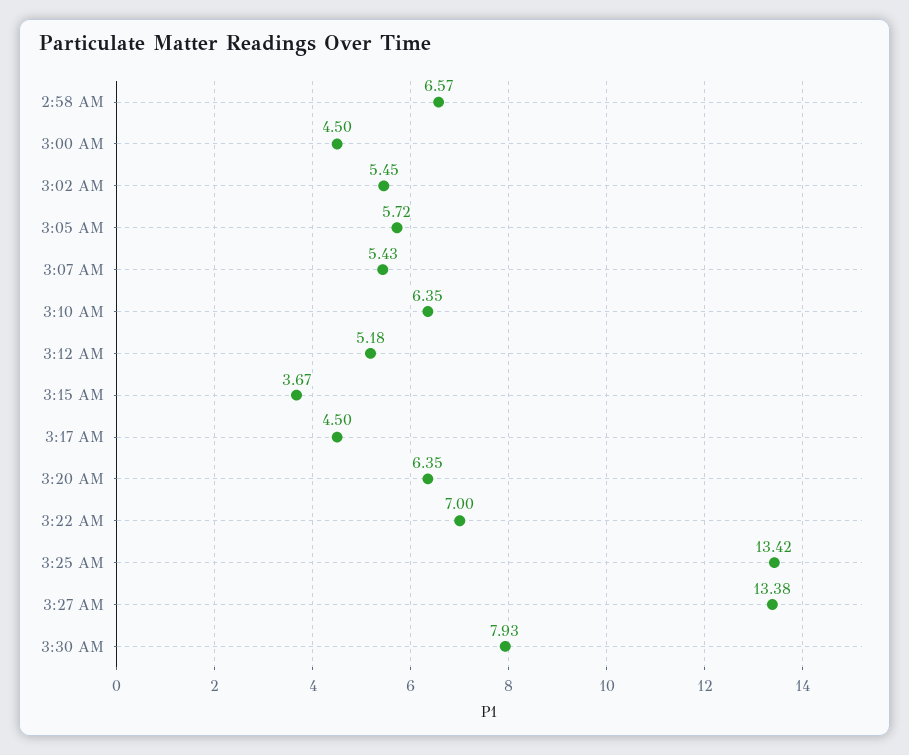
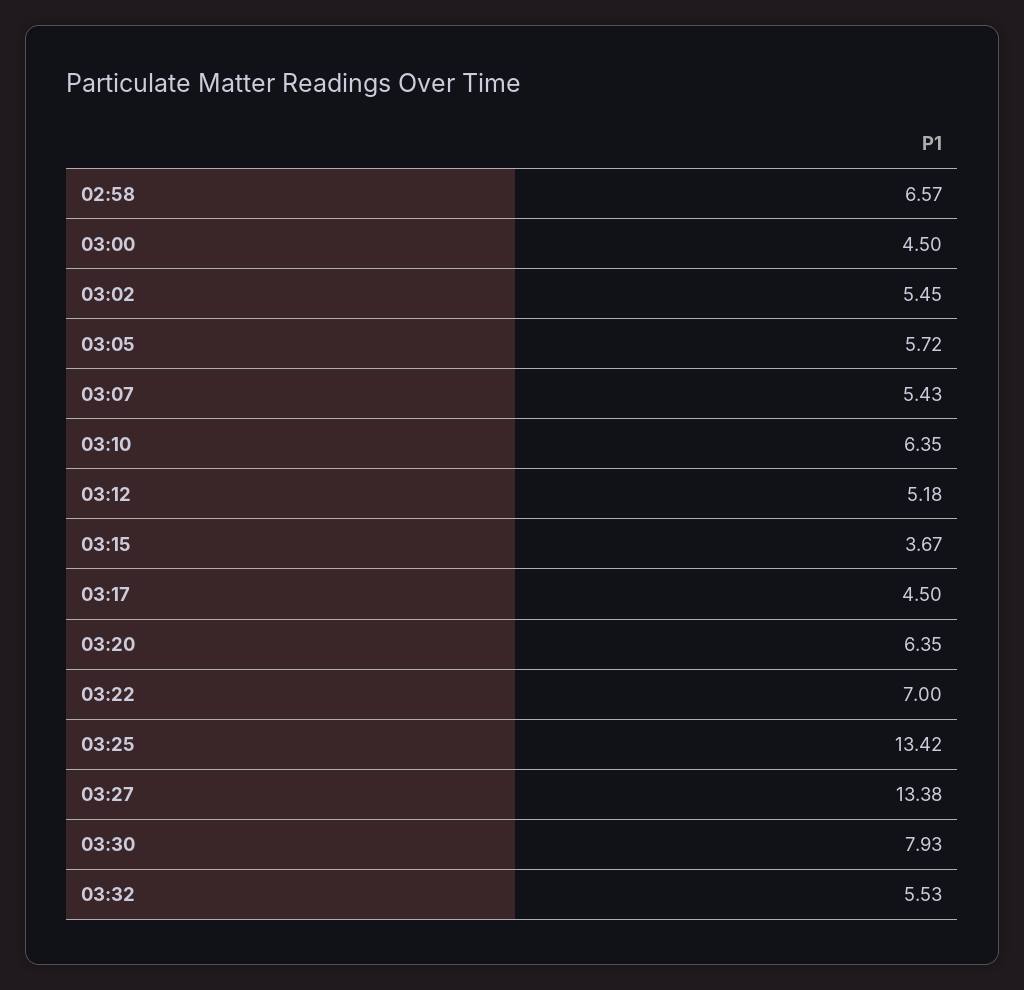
03:32: none -> 5.53

